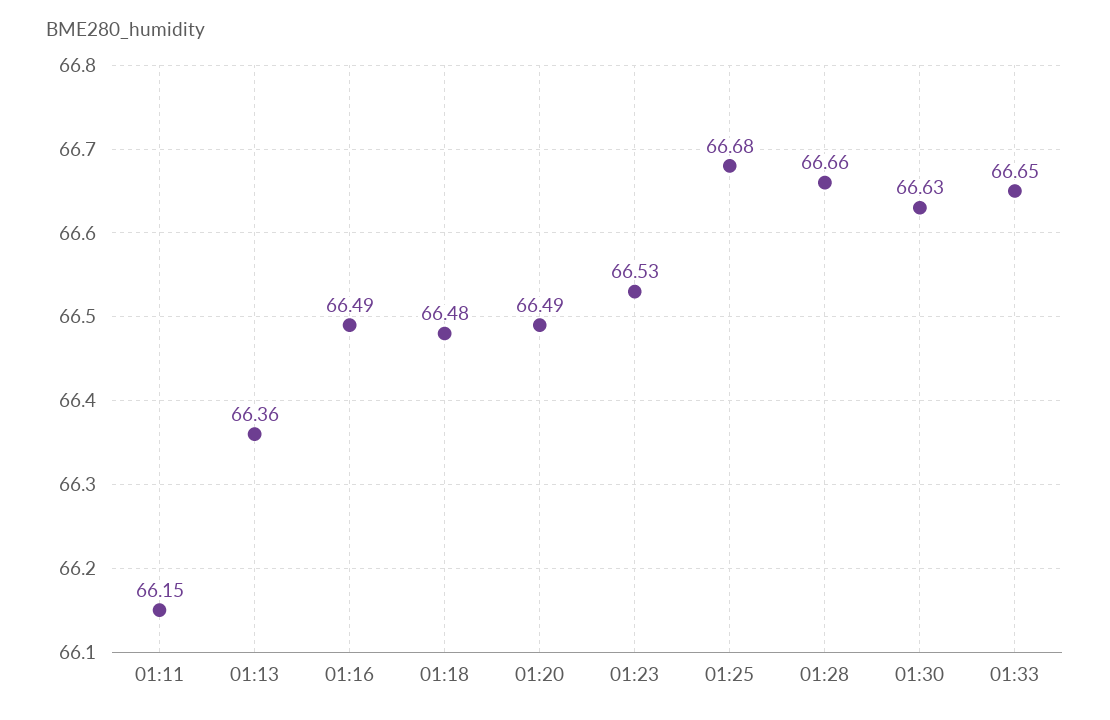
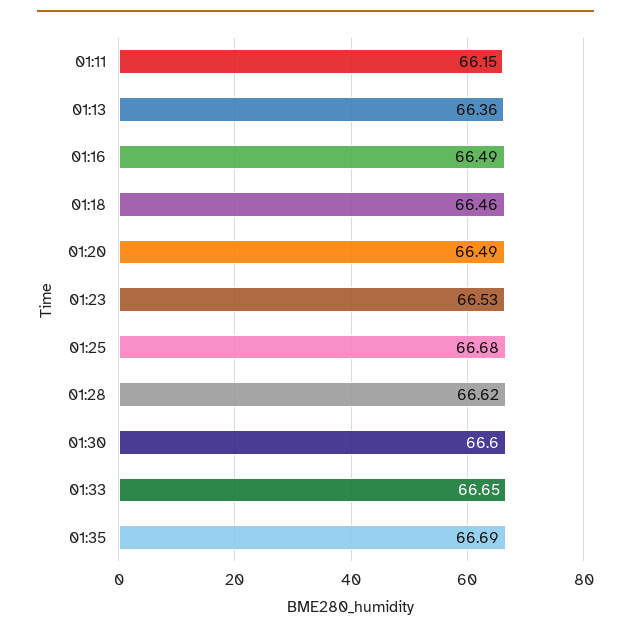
01:18: 66.48 -> 66.46
01:28: 66.66 -> 66.62
01:30: 66.63 -> 66.6
01:35: none -> 66.69

